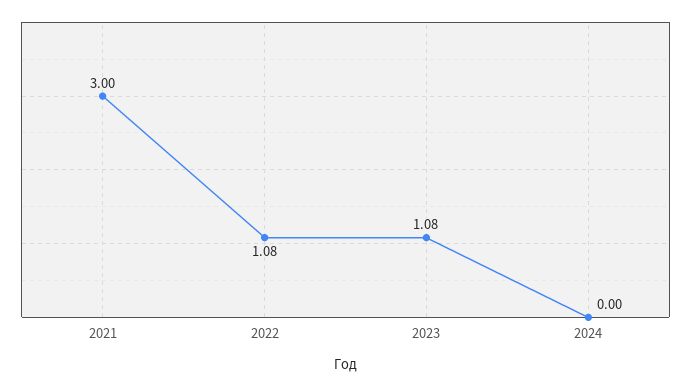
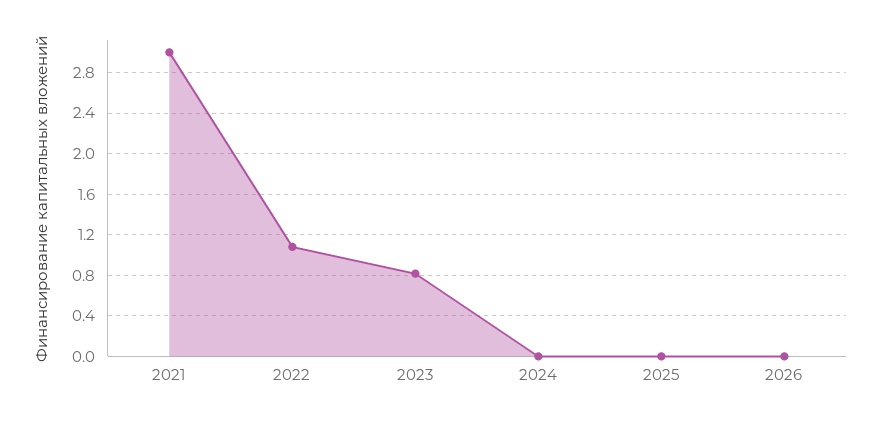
2023: 1.08 -> 0.8
2025: none -> 0
2026: none -> 0

